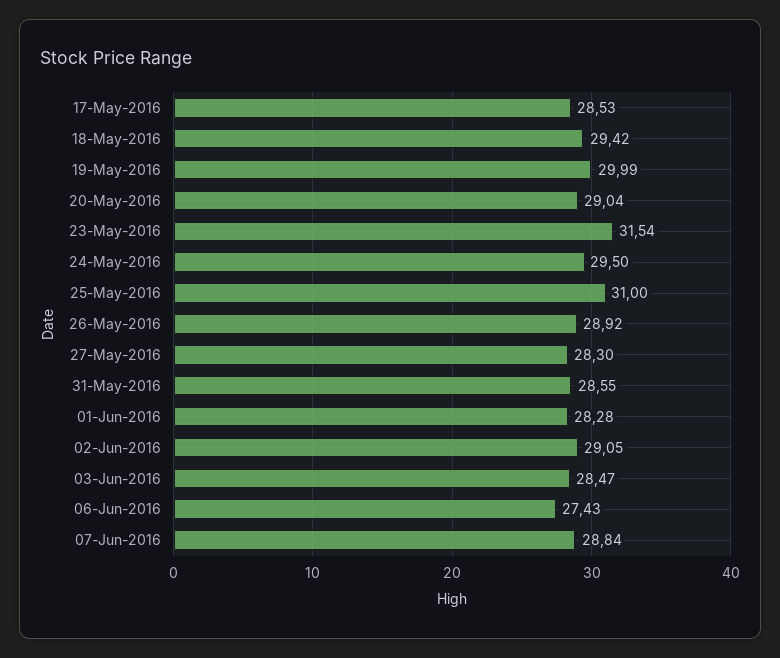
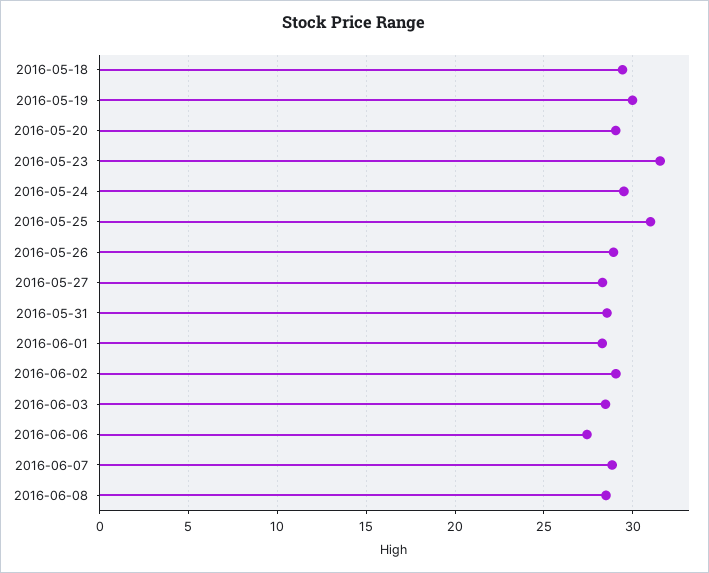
17-May-2016: 28.53 -> none
2016-06-08: none -> 28.5

